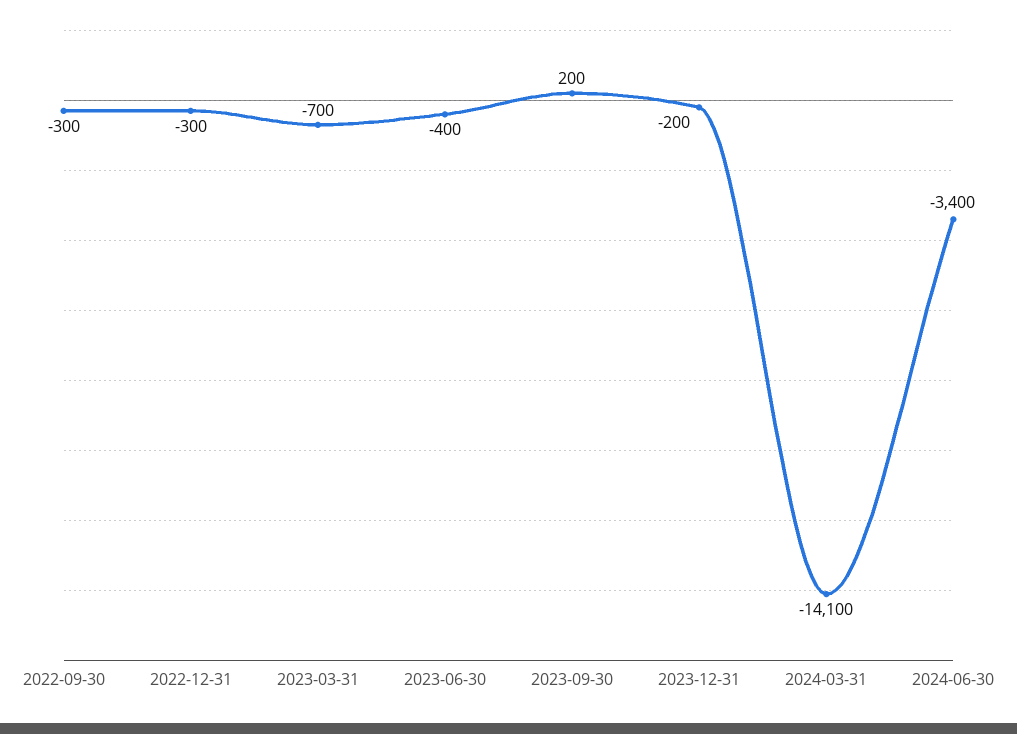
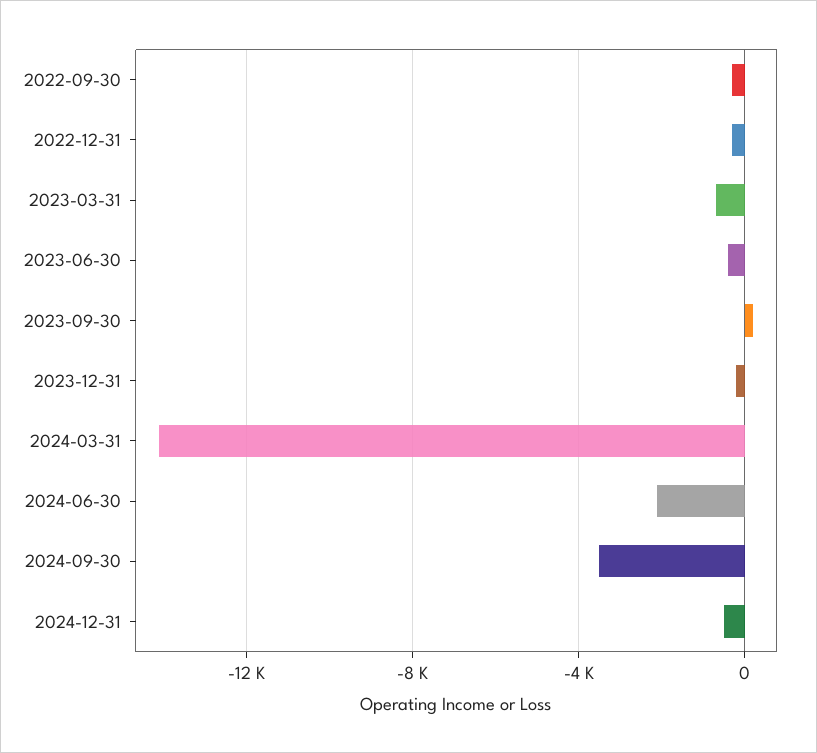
2024-06-30: -3400 -> -2000
2024-09-30: none -> -3500
2024-12-31: none -> -500

